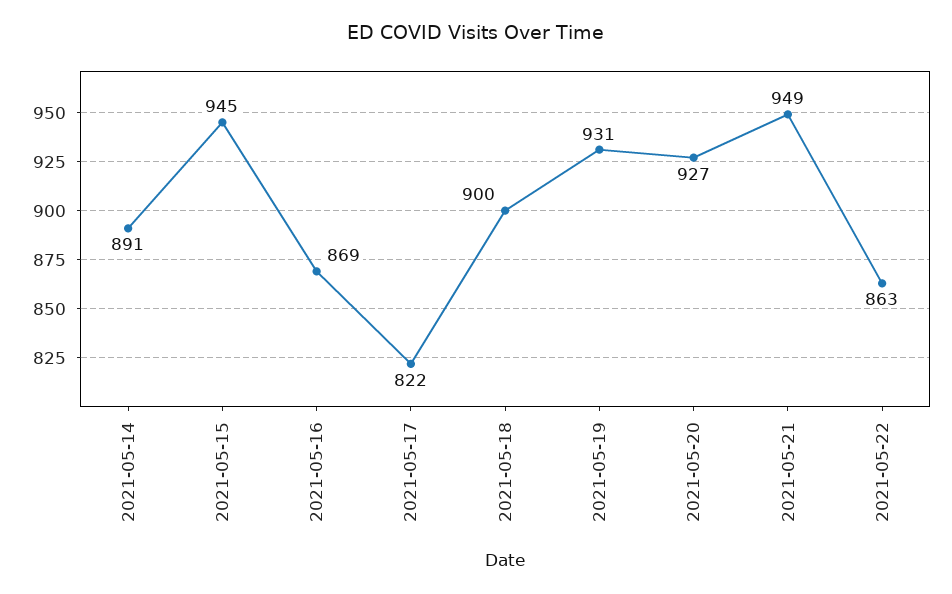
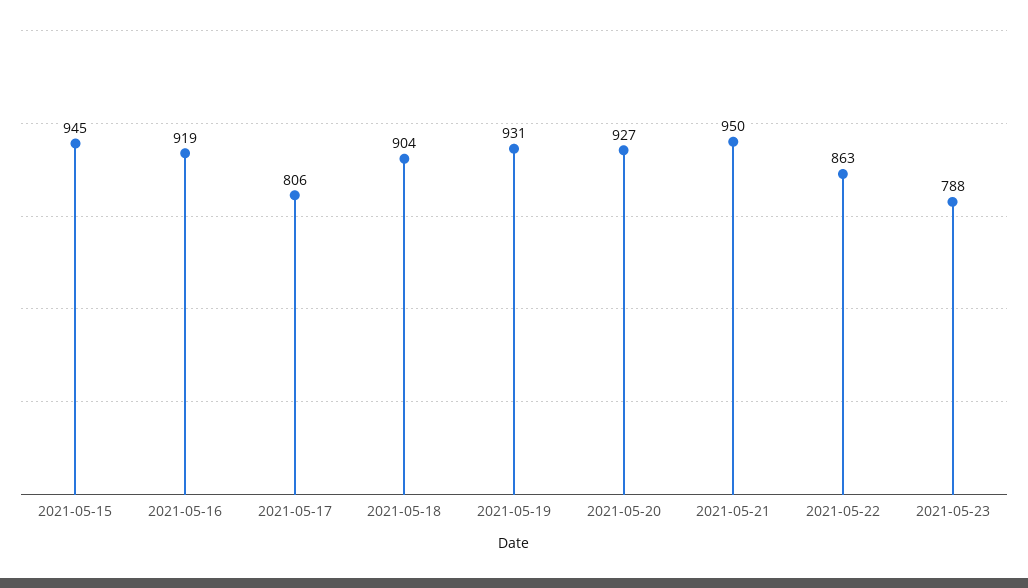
2021-05-14: 891 -> none
2021-05-16: 869 -> 919
2021-05-17: 822 -> 806
2021-05-18: 900 -> 904
2021-05-21: 949 -> 950
2021-05-23: none -> 788

